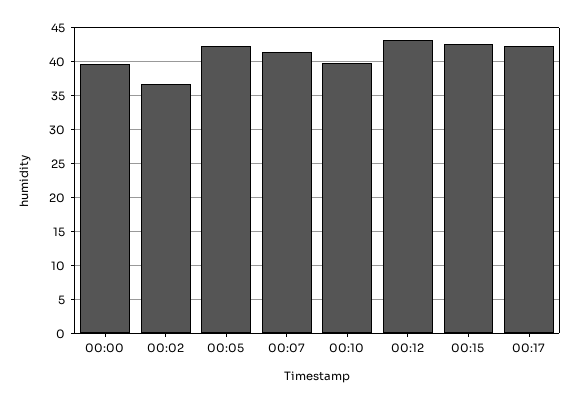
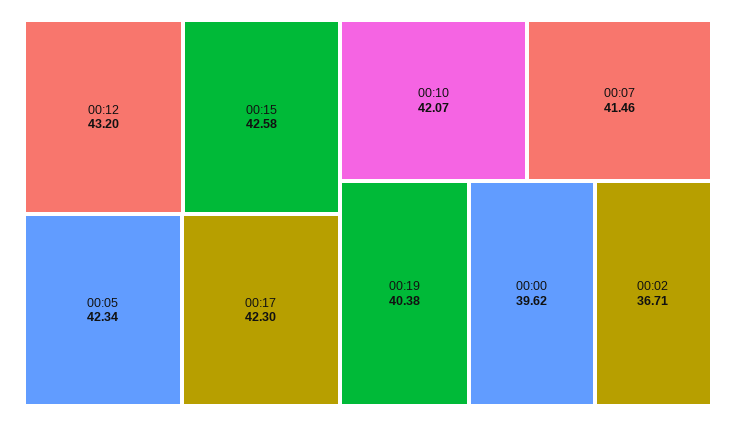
00:10: 40 -> 42.07
00:19: none -> 40.38

